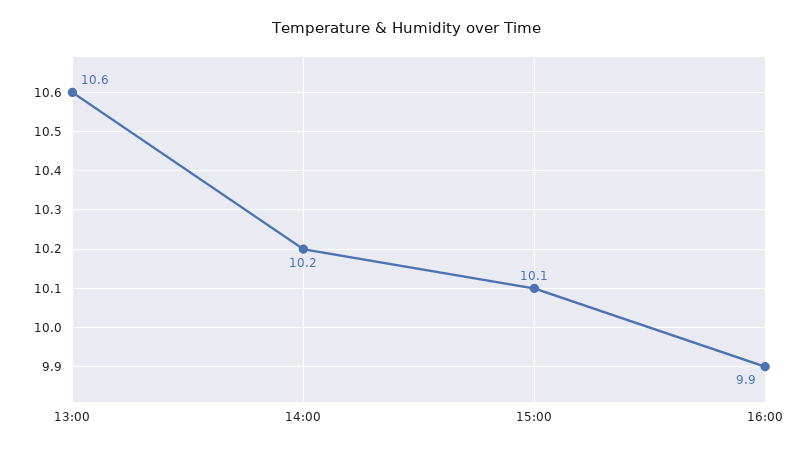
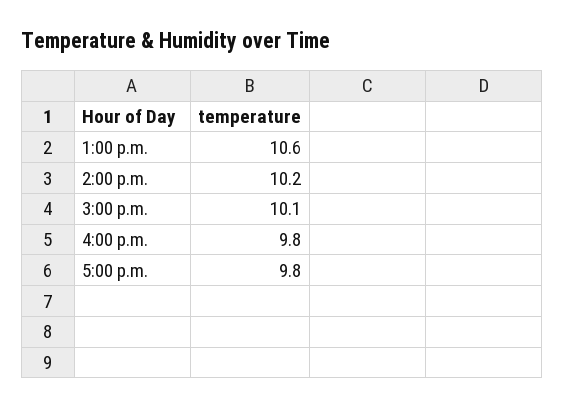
16:00: 9.9 -> 9.8
5:00 p.m.: none -> 9.8

